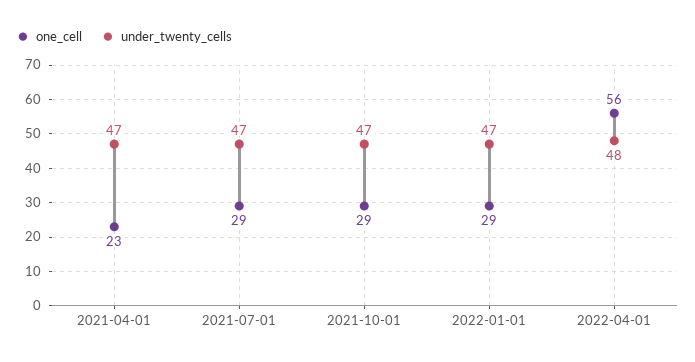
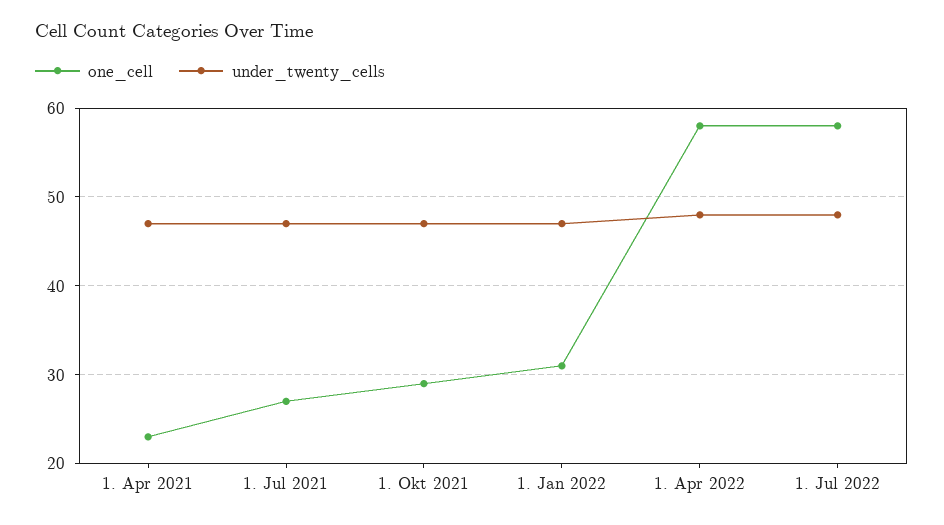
one_cell, 2021-07-01: 29 -> 27
one_cell, 2022-01-01: 29 -> 31
one_cell, 2022-04-01: 56 -> 58
one_cell, 1. Jul 2022: none -> 58
under_twenty_cells, 1. Jul 2022: none -> 48

